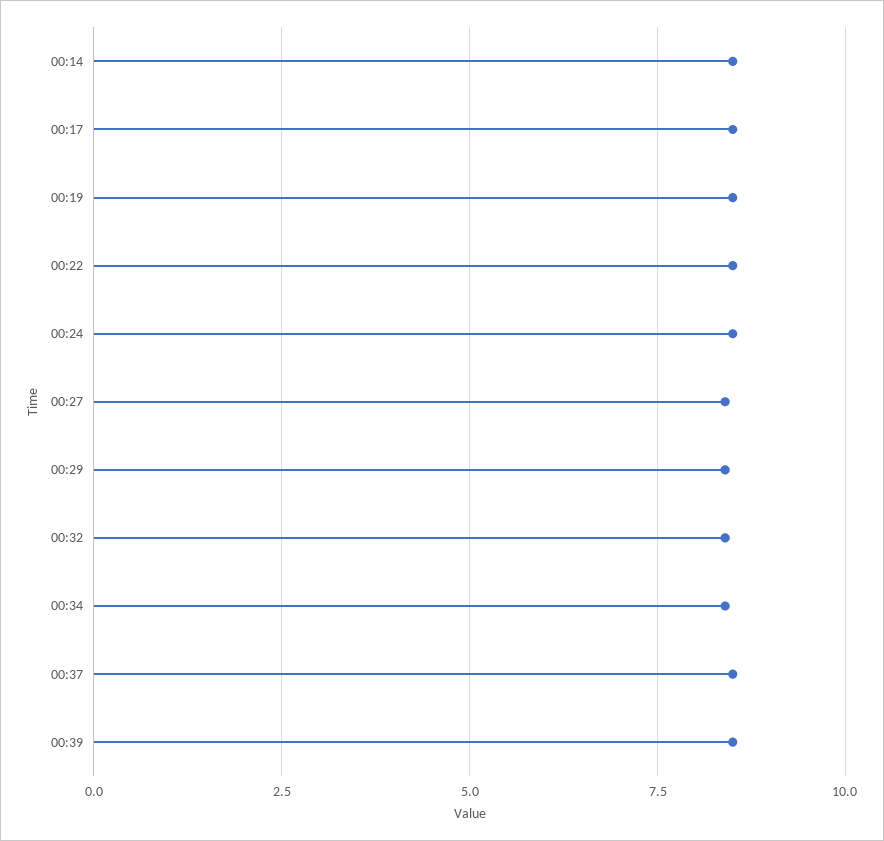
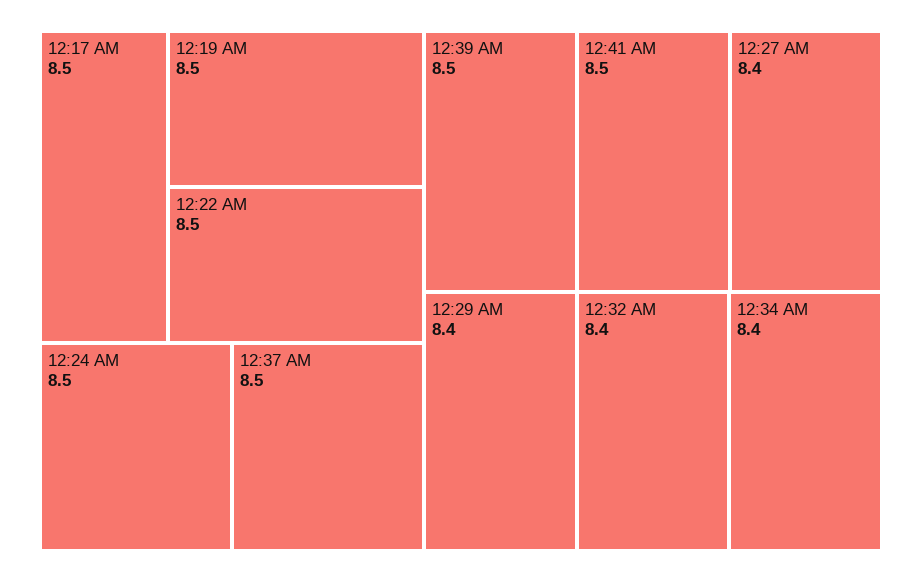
00:14: 8.5 -> none
12:41 AM: none -> 8.5

